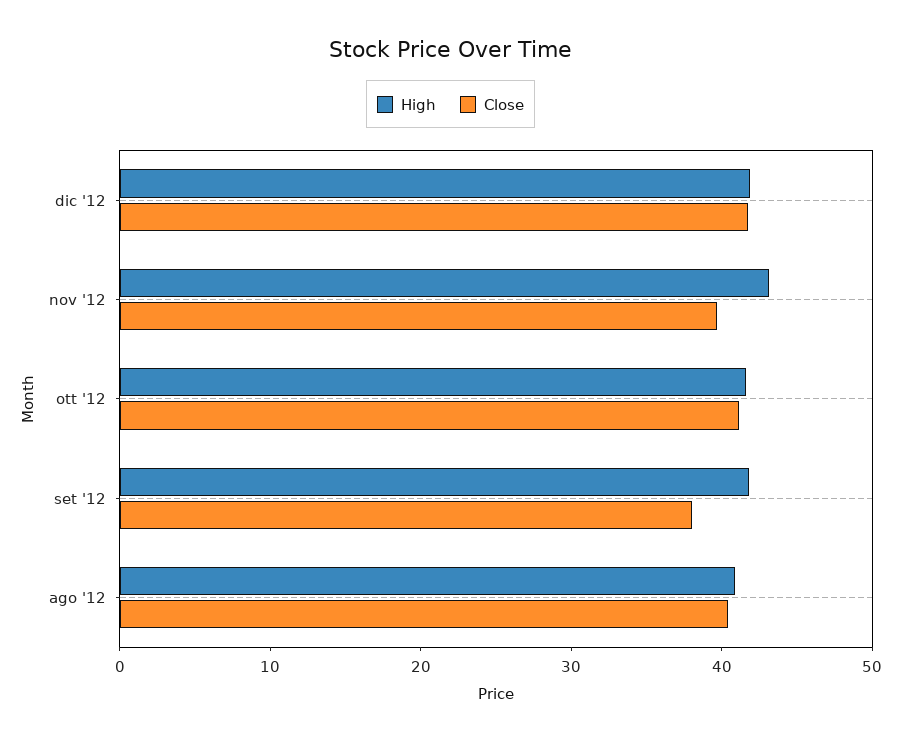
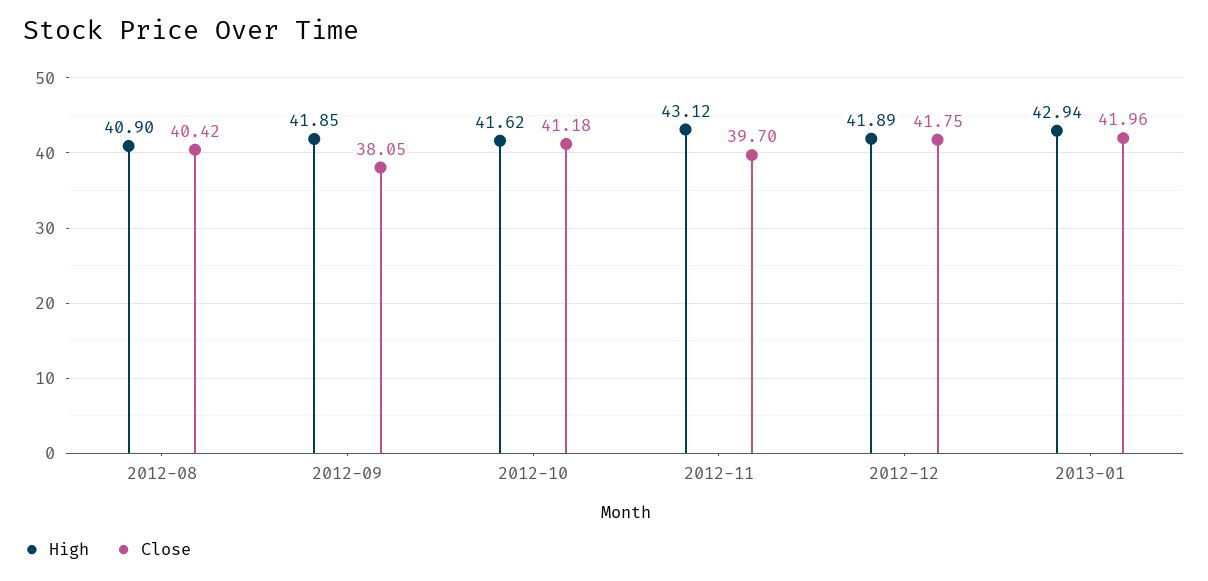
High, 2013-01: none -> 42.94
Close, 2013-01: none -> 41.96

